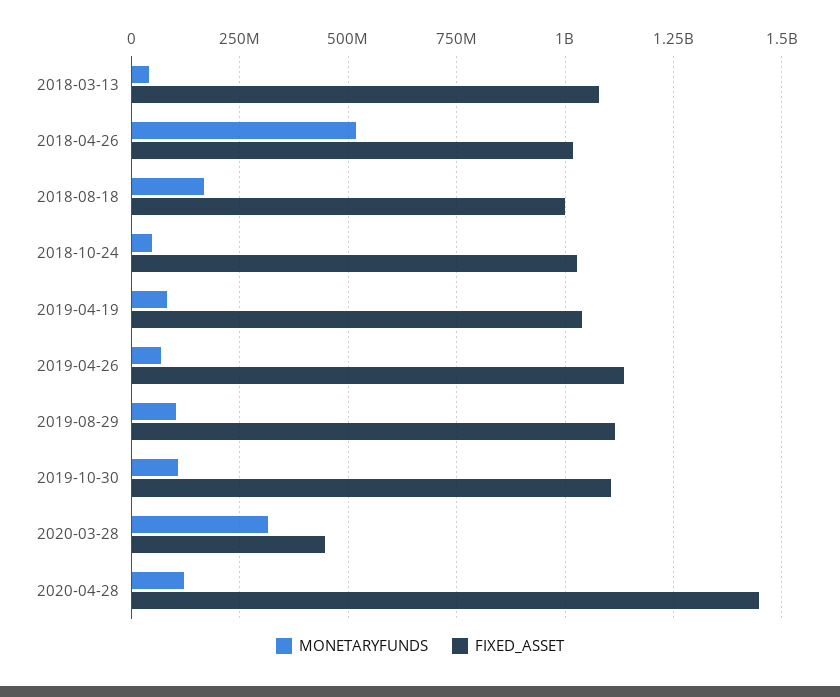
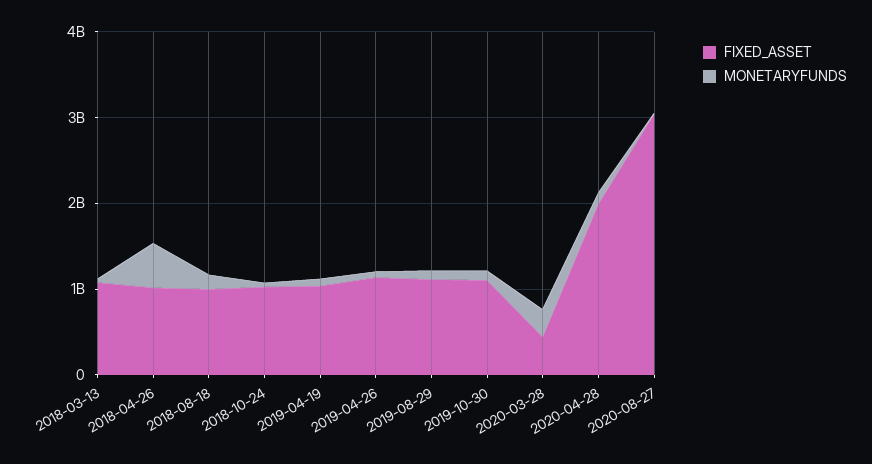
FIXED_ASSET, 2020-04-28: 1450000000 -> 2000000000
FIXED_ASSET, 2020-08-27: none -> 3000000000
MONETARYFUNDS, 2020-08-27: none -> 0

